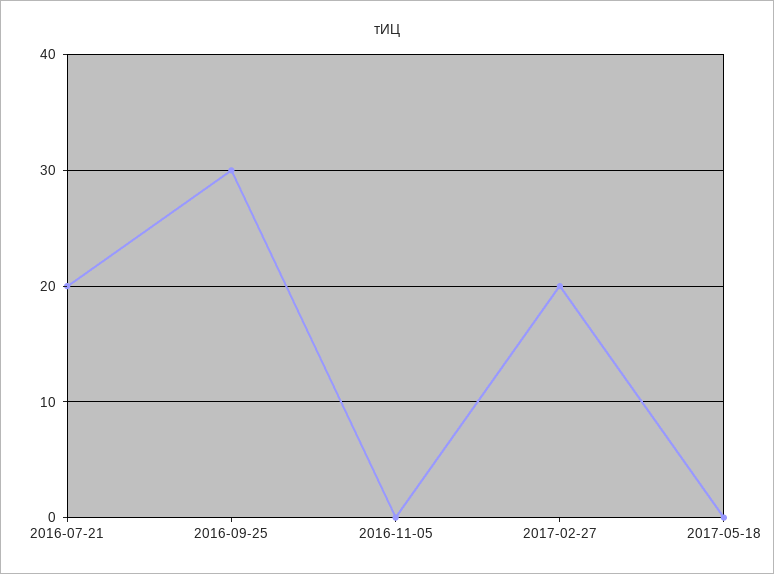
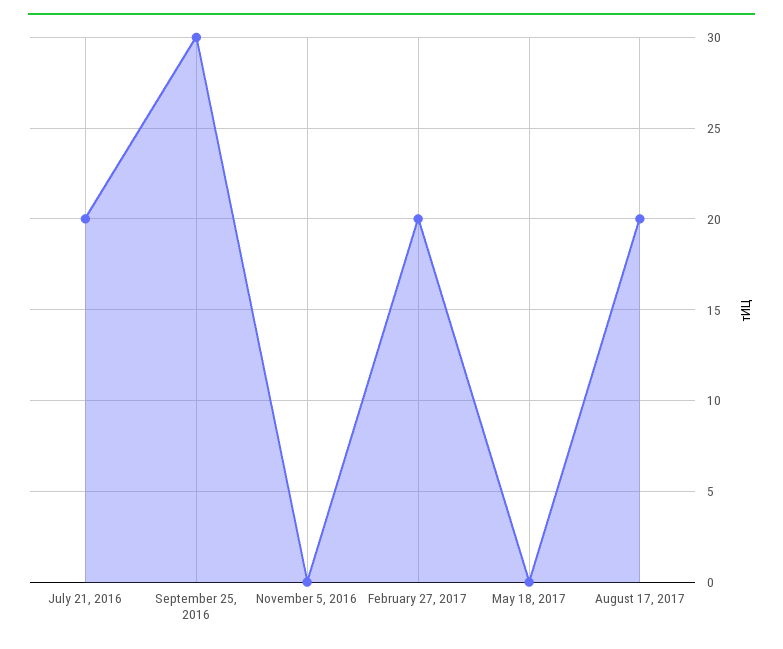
August 17, 2017: none -> 20

